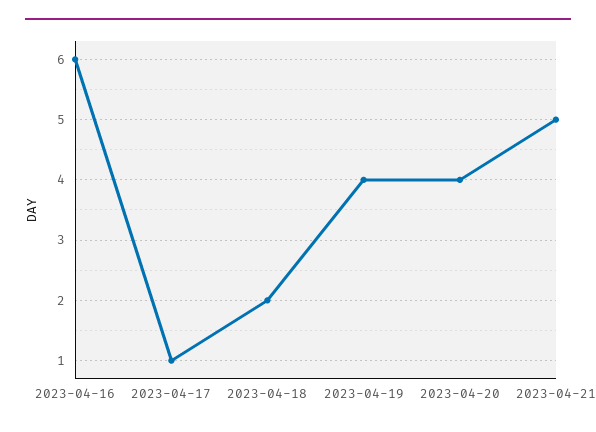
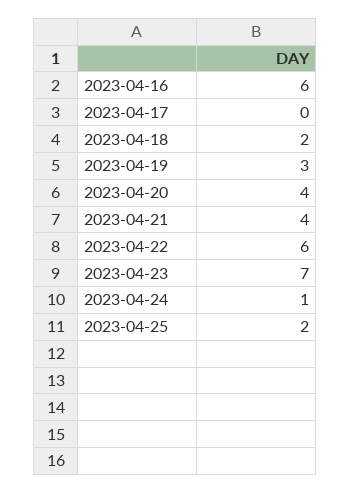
2023-04-17: 1 -> 0
2023-04-19: 4 -> 3
2023-04-21: 5 -> 4
2023-04-22: none -> 6
2023-04-23: none -> 7
2023-04-24: none -> 1
2023-04-25: none -> 2

